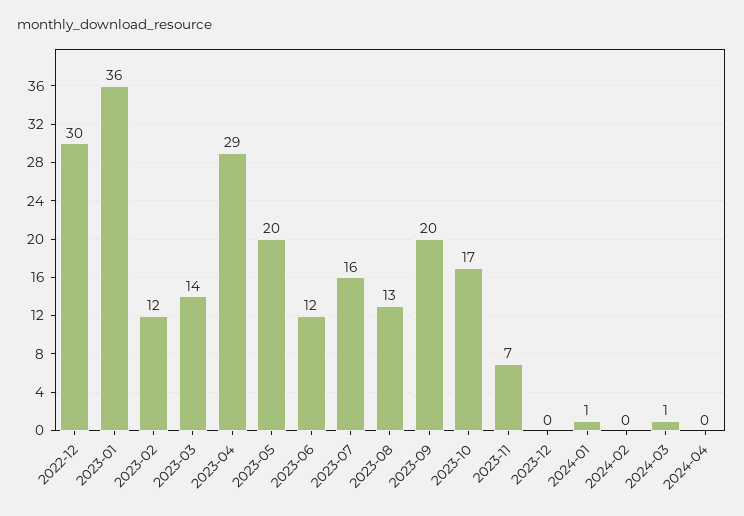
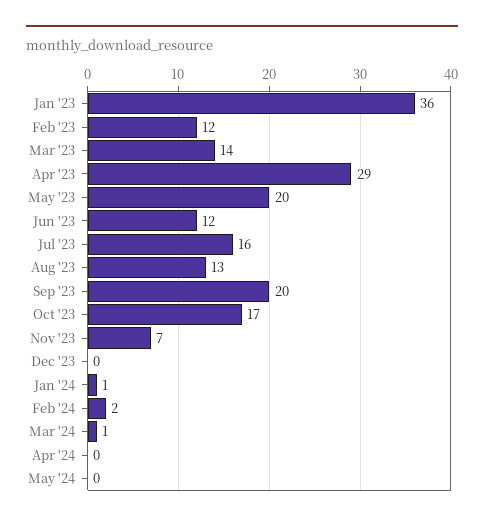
2022-12: 30 -> none
2024-02: 0 -> 2
May '24: none -> 0

